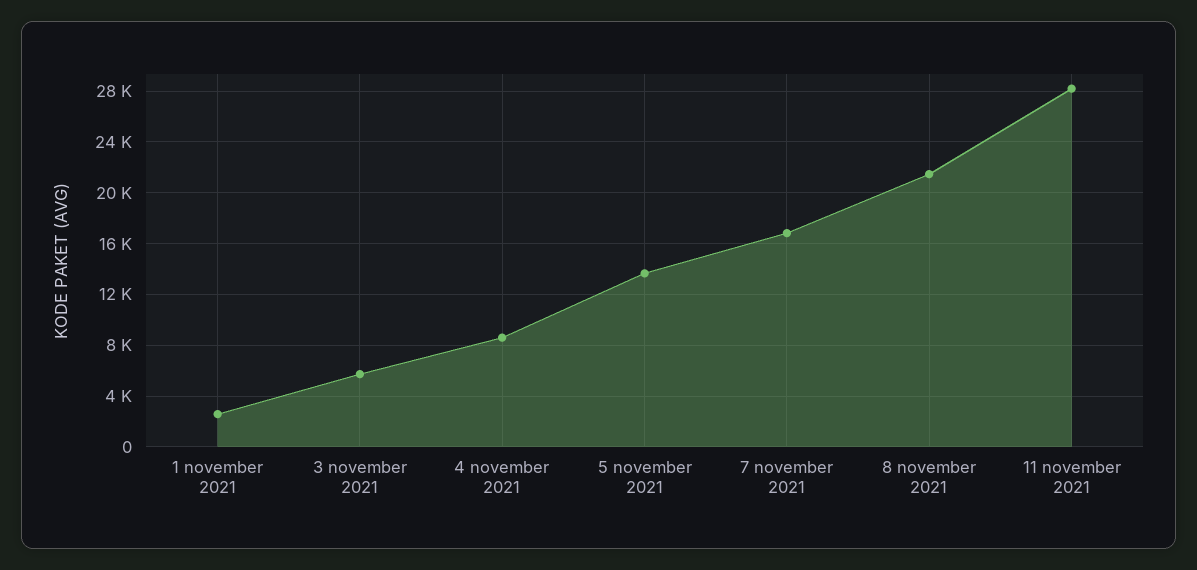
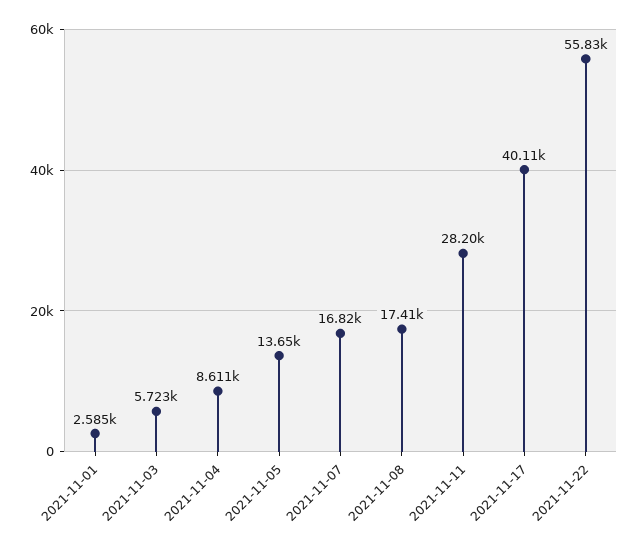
8 november 2021: 21500 -> 17410
2021-11-17: none -> 40110
2021-11-22: none -> 55830

